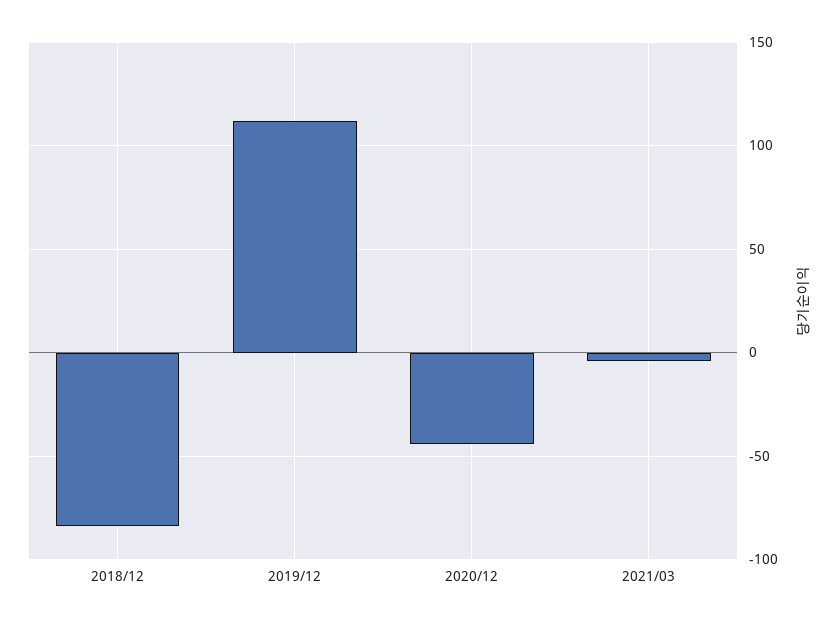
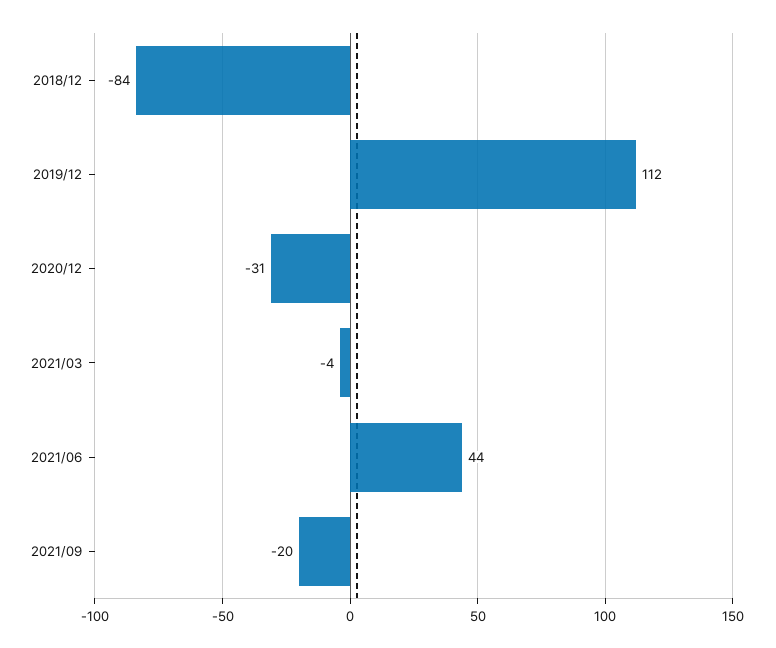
2020/12: -45 -> -31
2021/06: none -> 44
2021/09: none -> -20

